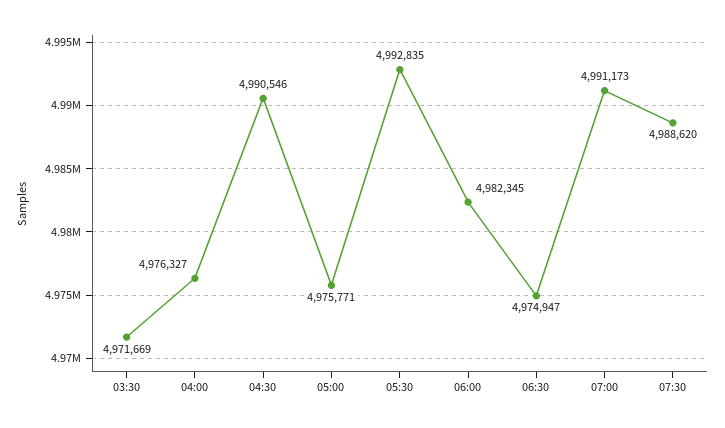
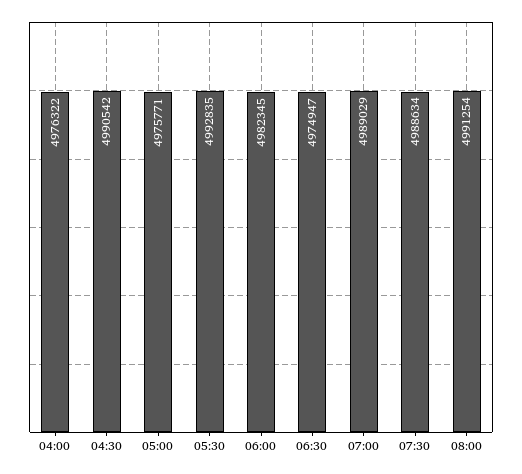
03:30: 4971669 -> none
04:00: 4976327 -> 4976322
04:30: 4990546 -> 4990542
07:00: 4991173 -> 4989029
07:30: 4988620 -> 4988634
08:00: none -> 4991254

